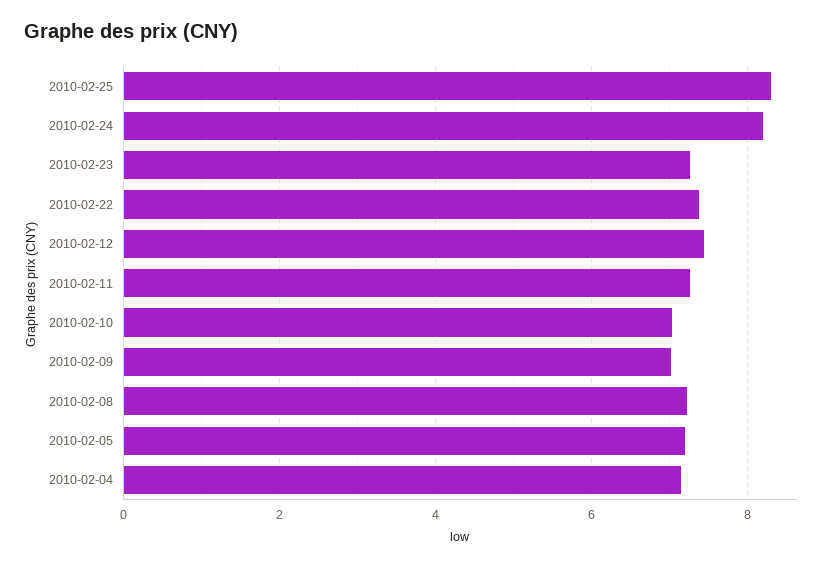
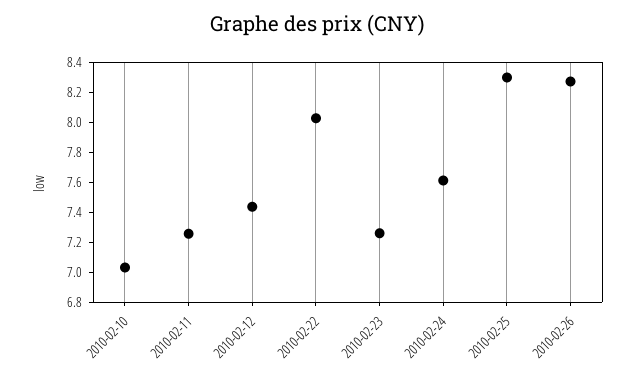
2010-02-24: 8.2 -> 7.6
2010-02-22: 7.4 -> 8
2010-02-09: 7 -> none
2010-02-08: 7.2 -> none
2010-02-05: 7.2 -> none
2010-02-04: 7.2 -> none
2010-02-26: none -> 8.3

